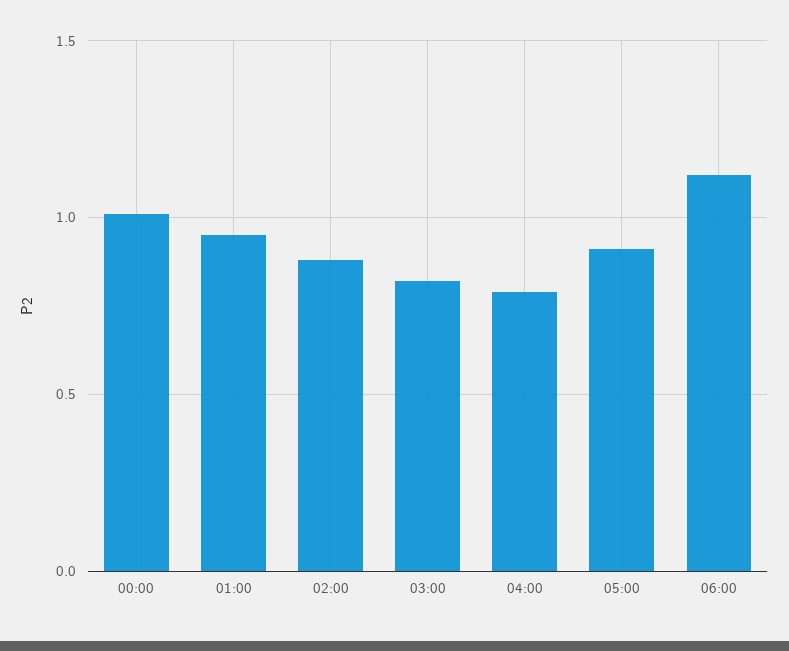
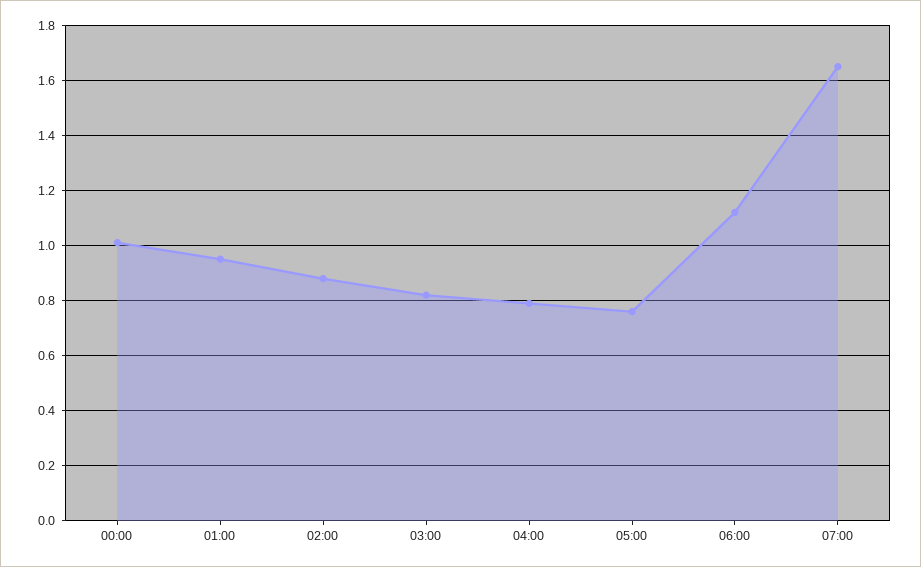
05:00: 0.9 -> 0.75
07:00: none -> 1.65

